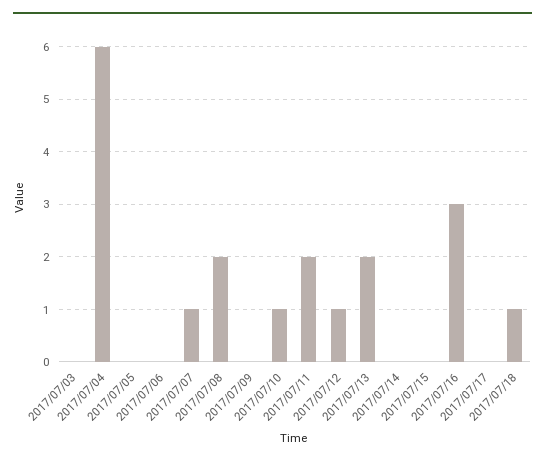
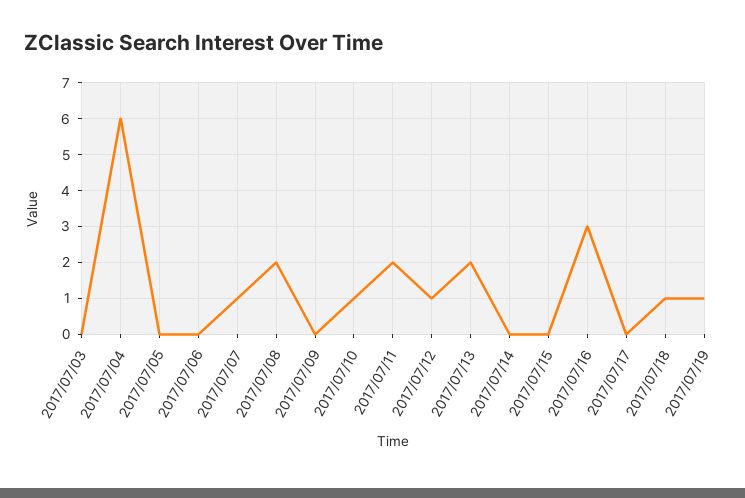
2017/07/19: none -> 1

